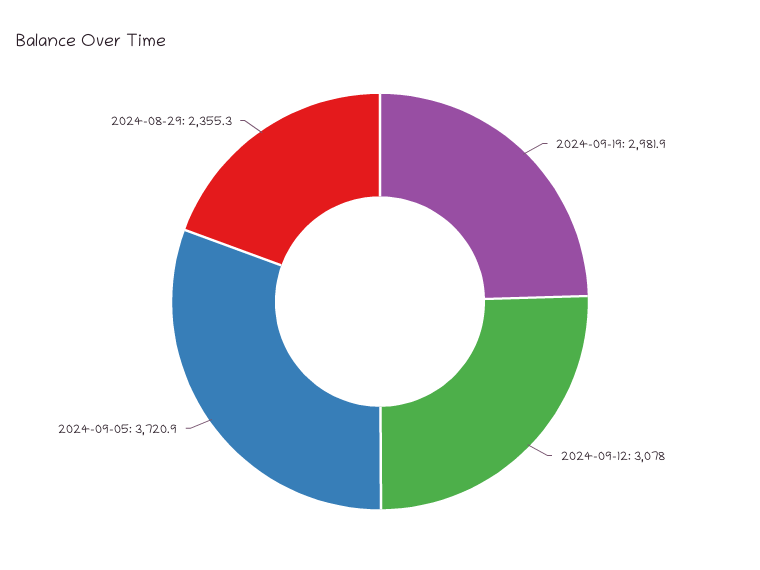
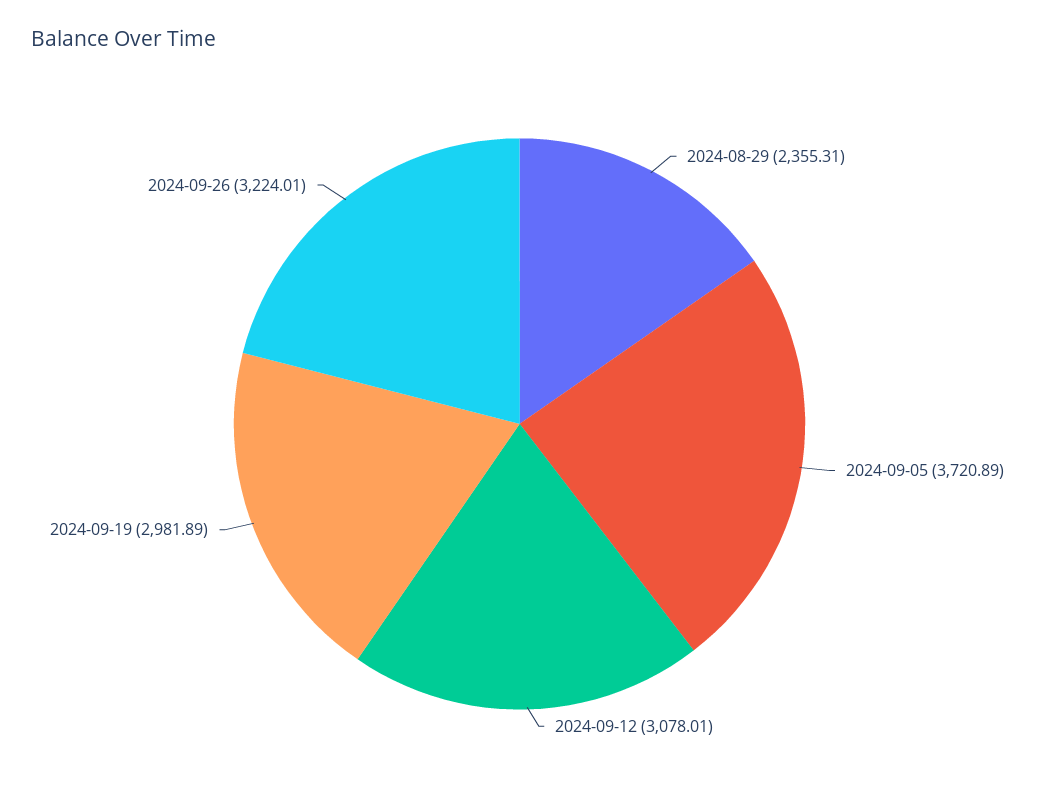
2024-09-26: none -> 3224.01

